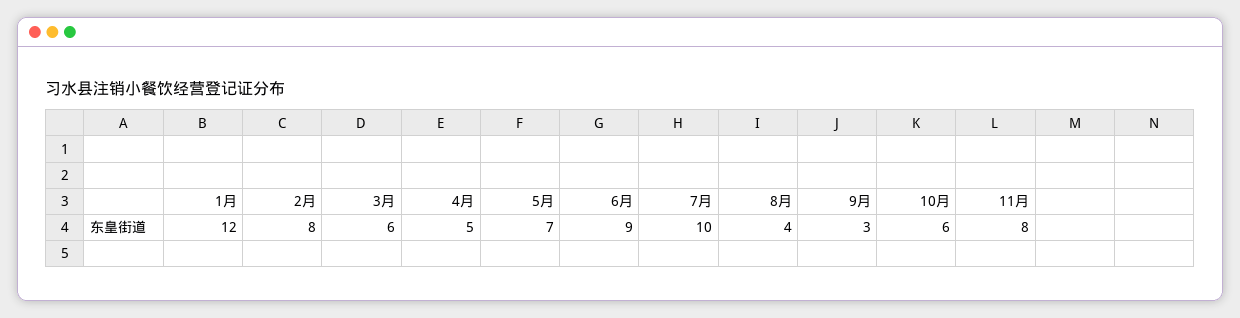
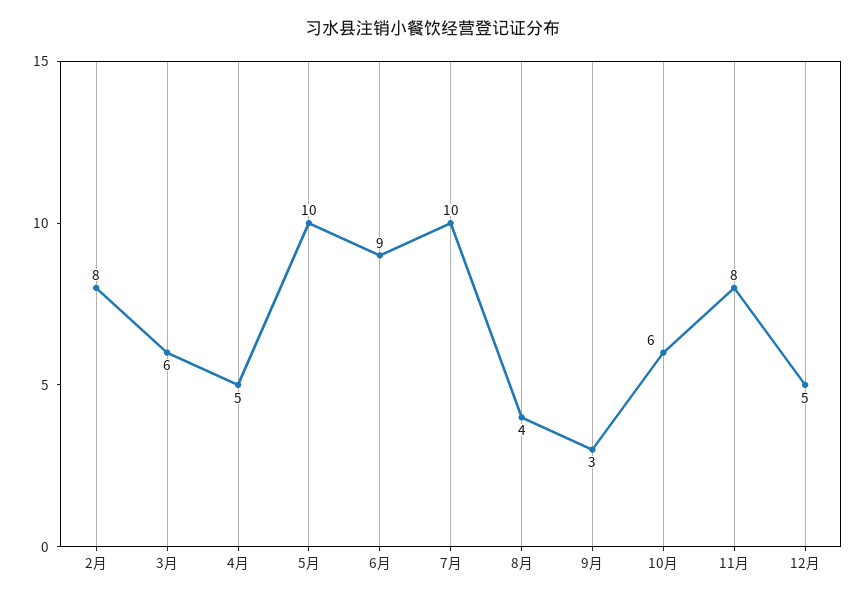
1月: 12 -> none
5月: 7 -> 10
12月: none -> 5

